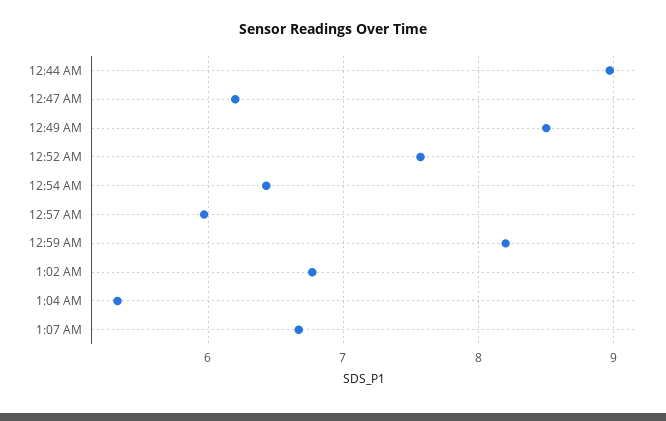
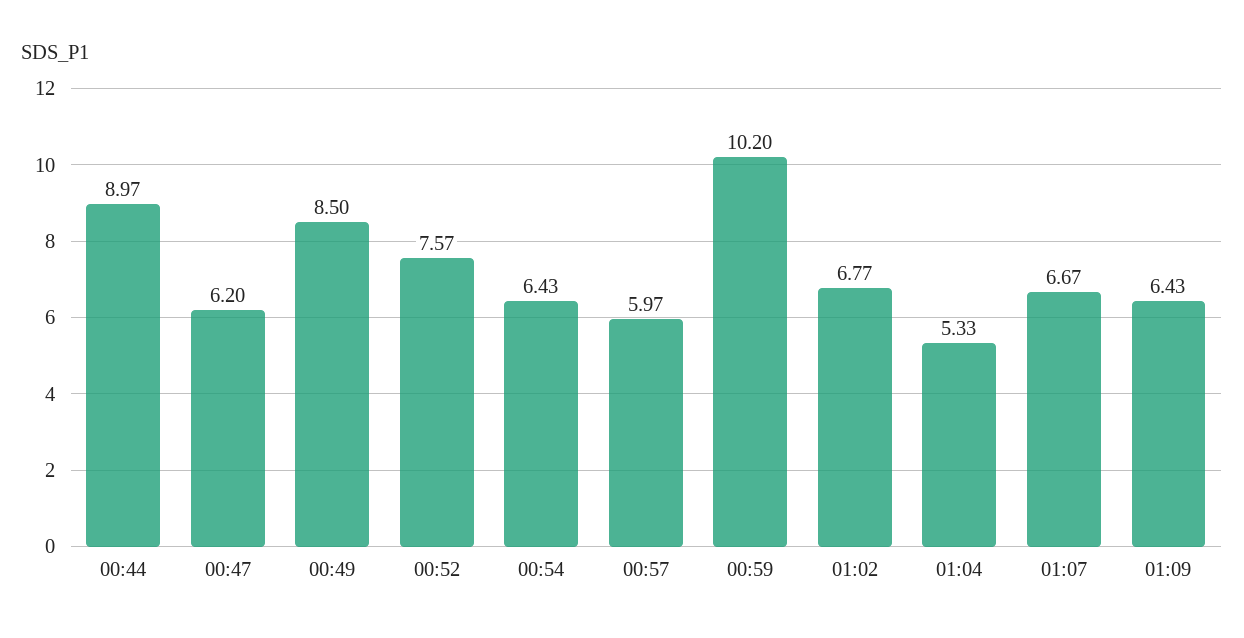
12:59 AM: 8.2 -> 10.2
01:09: none -> 6.43

